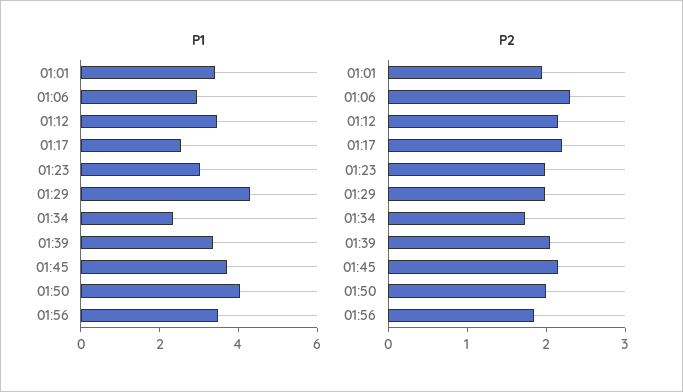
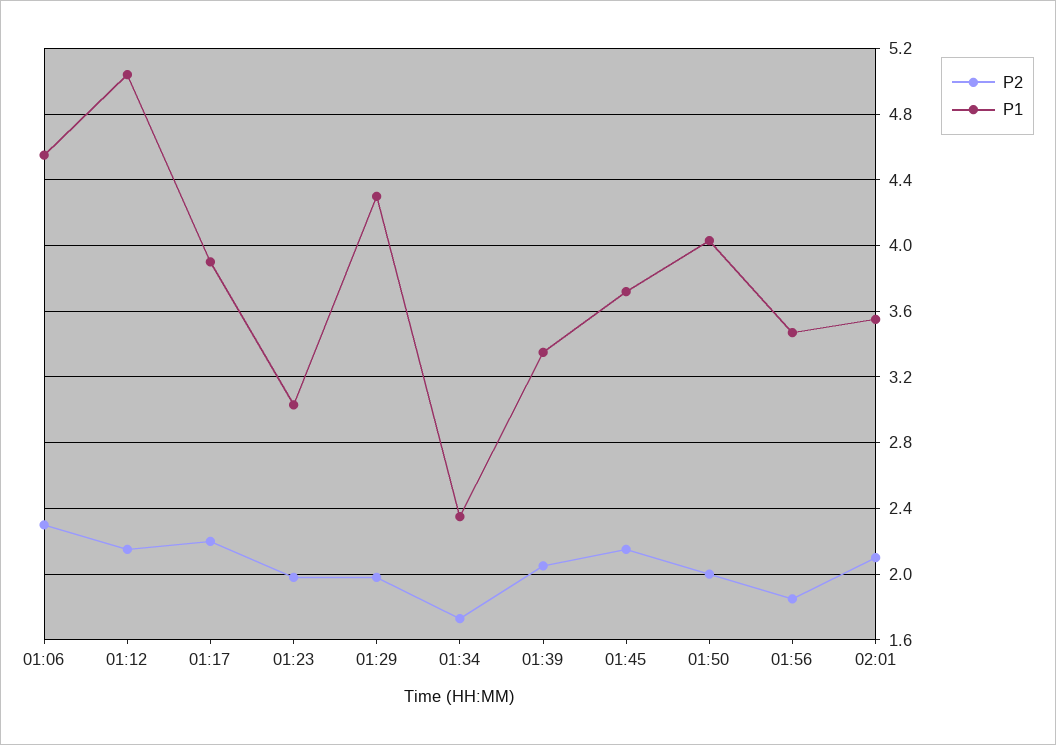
P1, 01:01: 3.5 -> none
P1, 01:06: 3 -> 4.55
P1, 01:12: 3.5 -> 5.05
P1, 01:17: 2.5 -> 3.9
P2, 01:01: 2 -> none
P2, 02:01: none -> 2.1
P1, 02:01: none -> 3.55

